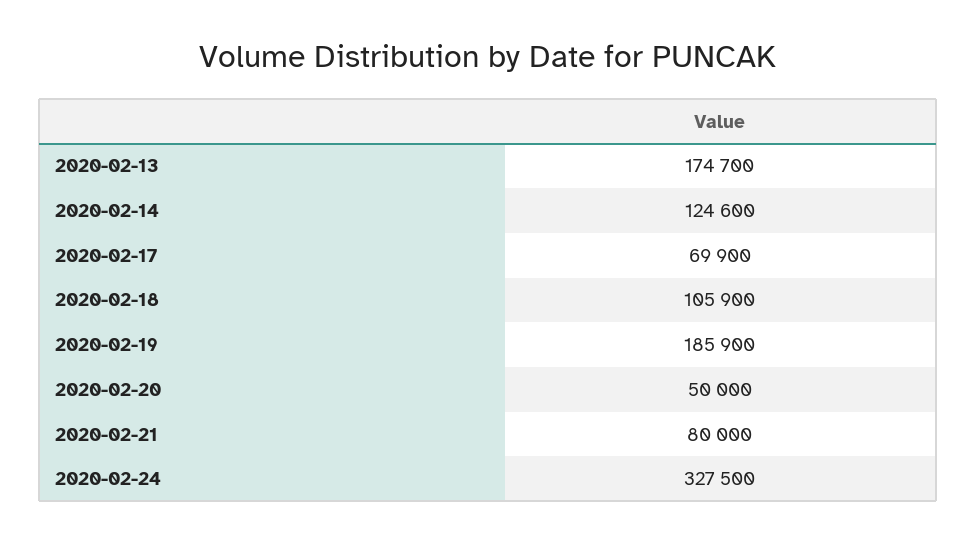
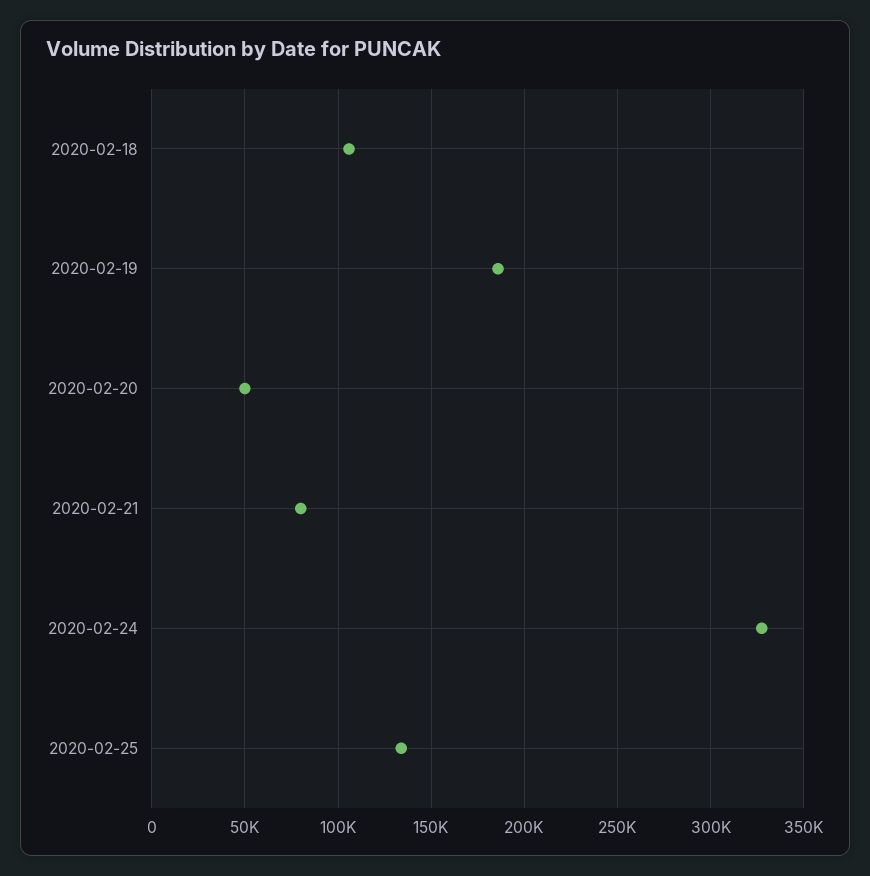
2020-02-13: 174700 -> none
2020-02-14: 124600 -> none
2020-02-17: 69900 -> none
2020-02-25: none -> 135000

